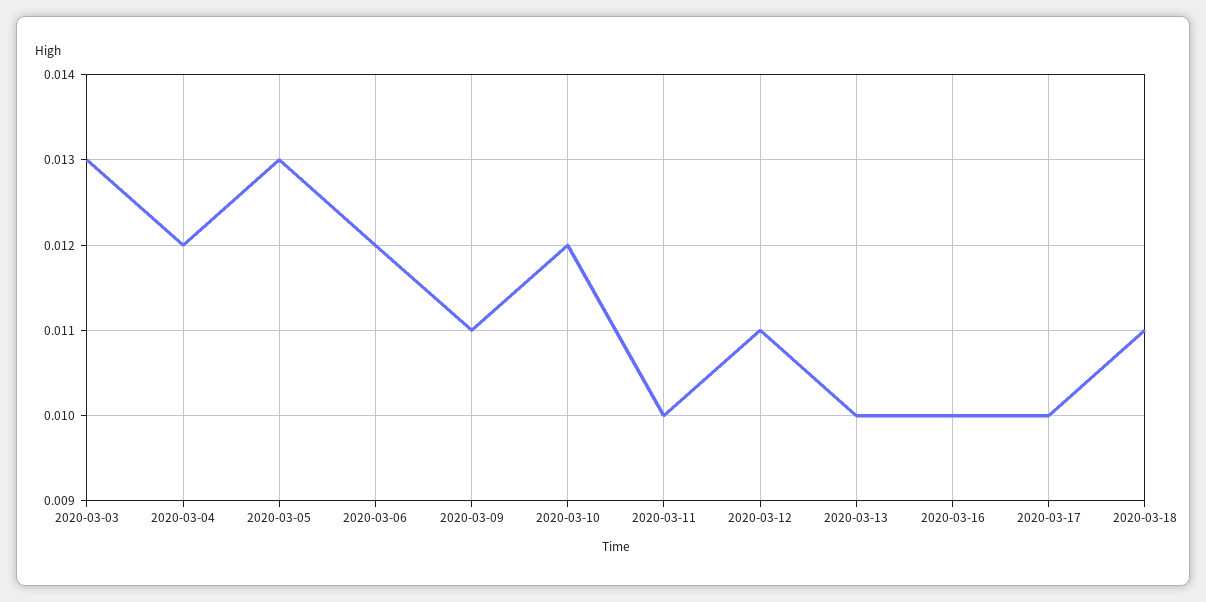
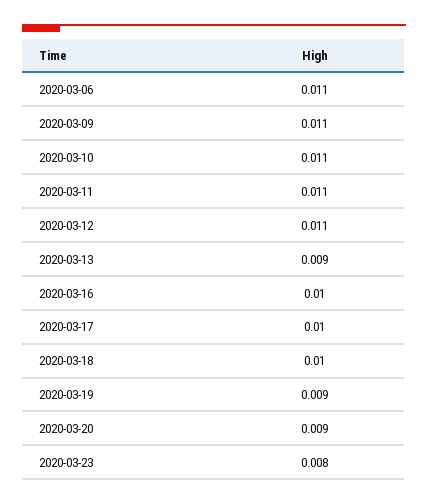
2020-03-03: 0.013 -> none
2020-03-04: 0.012 -> none
2020-03-05: 0.013 -> none
2020-03-06: 0.012 -> 0.011
2020-03-10: 0.012 -> 0.011
2020-03-11: 0.01 -> 0.011
2020-03-13: 0.01 -> 0.009
2020-03-18: 0.011 -> 0.01
2020-03-19: none -> 0.009
2020-03-20: none -> 0.009
2020-03-23: none -> 0.008

